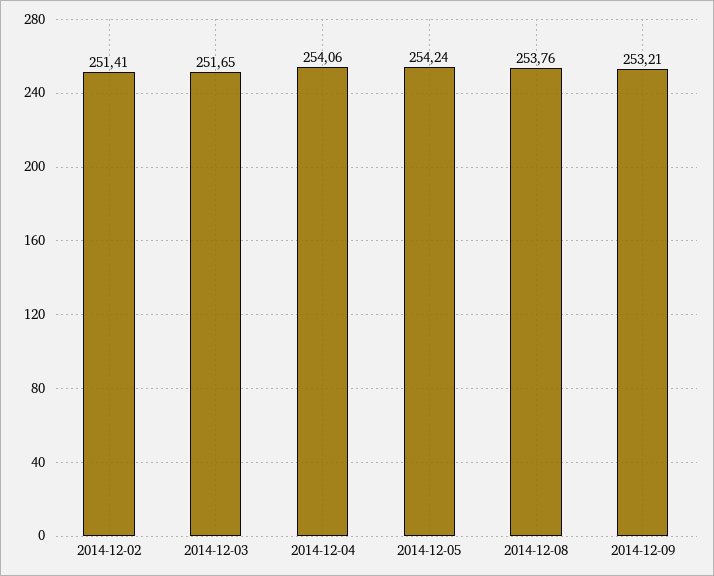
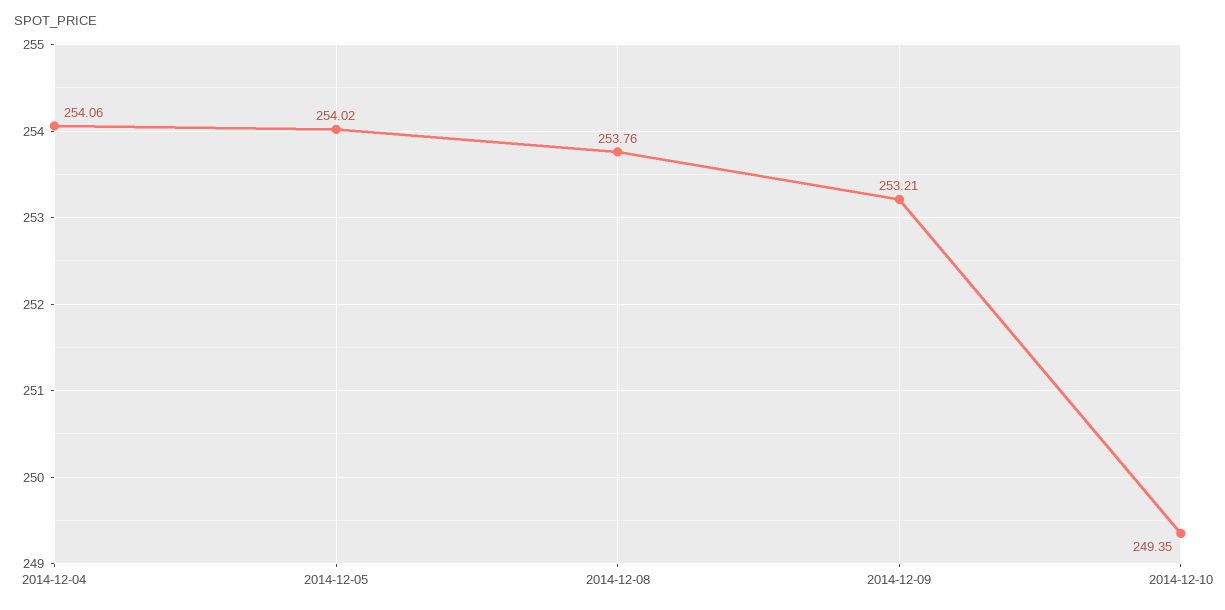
2014-12-02: 251.41 -> none
2014-12-03: 251.65 -> none
2014-12-05: 254.24 -> 254.02
2014-12-10: none -> 249.35

